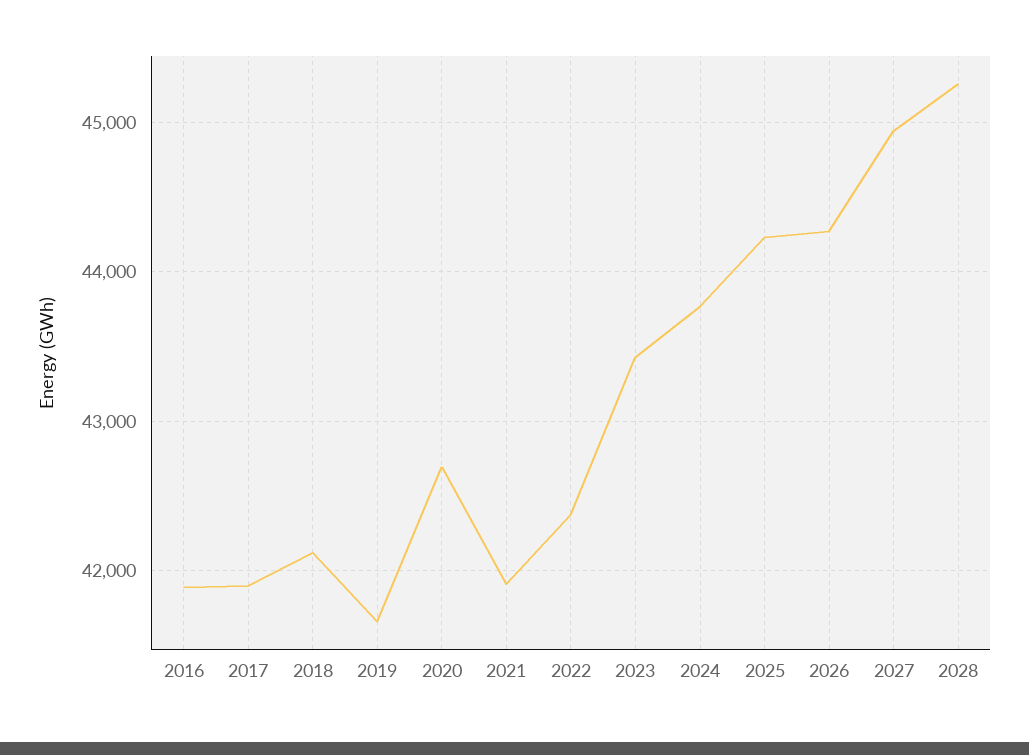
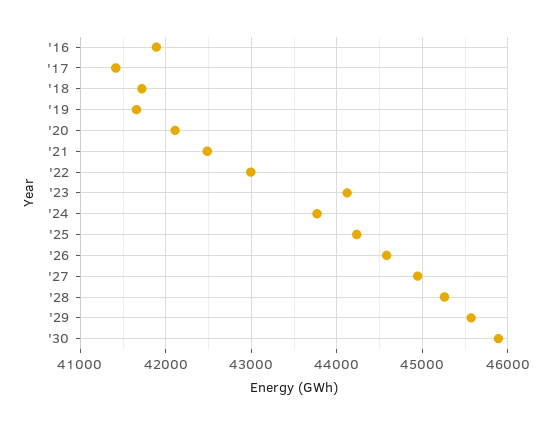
2017: 41900 -> 41400
2018: 42100 -> 41700
2020: 42700 -> 42100
2021: 41900 -> 42500
2022: 42400 -> 43000
2023: 43400 -> 44100
2026: 44300 -> 44600
'29: none -> 45600
'30: none -> 45900

